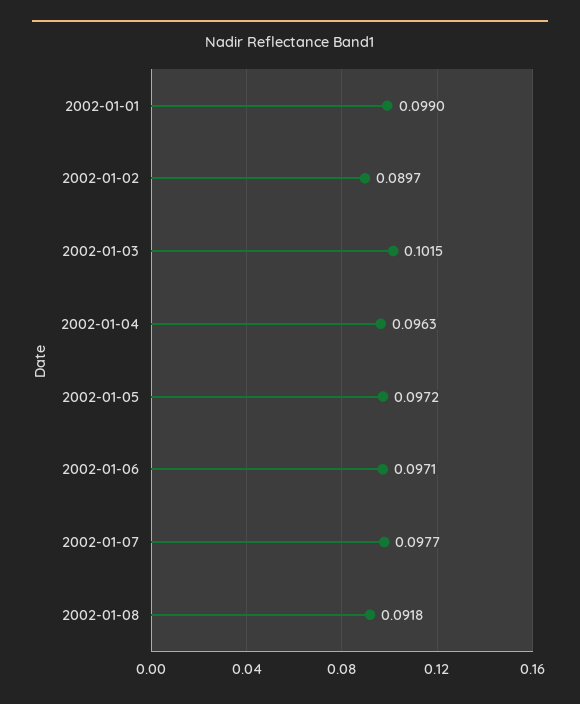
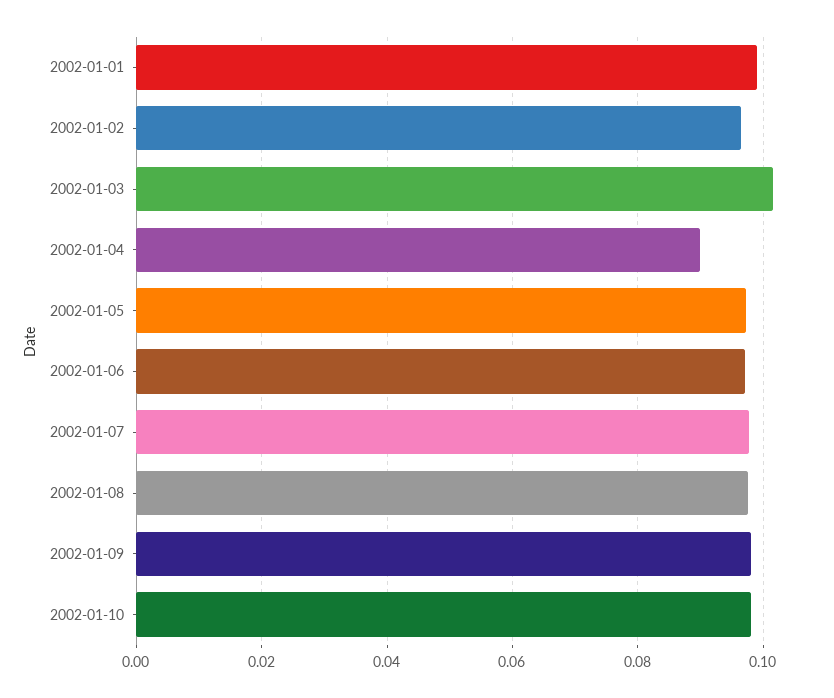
2002-01-02: 0.0897 -> 0.096
2002-01-04: 0.0963 -> 0.09
2002-01-08: 0.0918 -> 0.098
2002-01-09: none -> 0.098
2002-01-10: none -> 0.098

